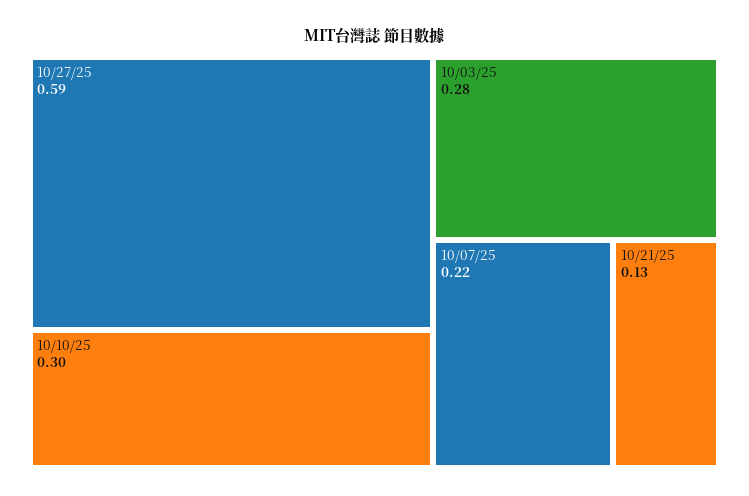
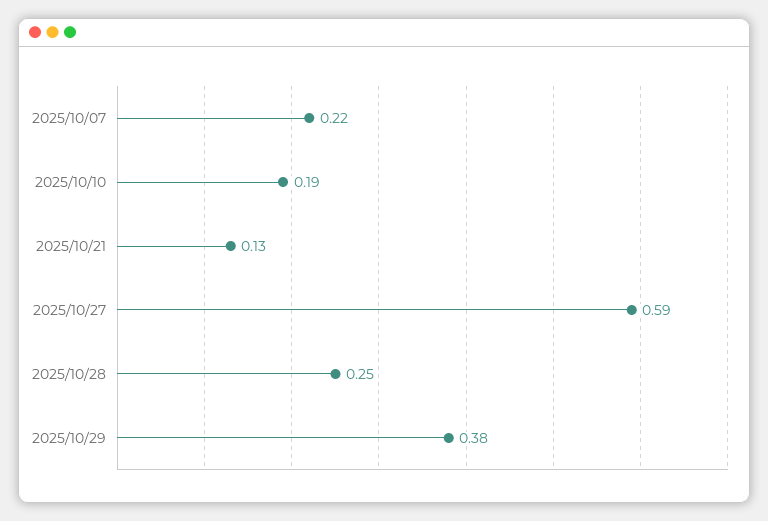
10/10/25: 0.3 -> 0.19
10/03/25: 0.28 -> none
2025/10/28: none -> 0.25
2025/10/29: none -> 0.38

